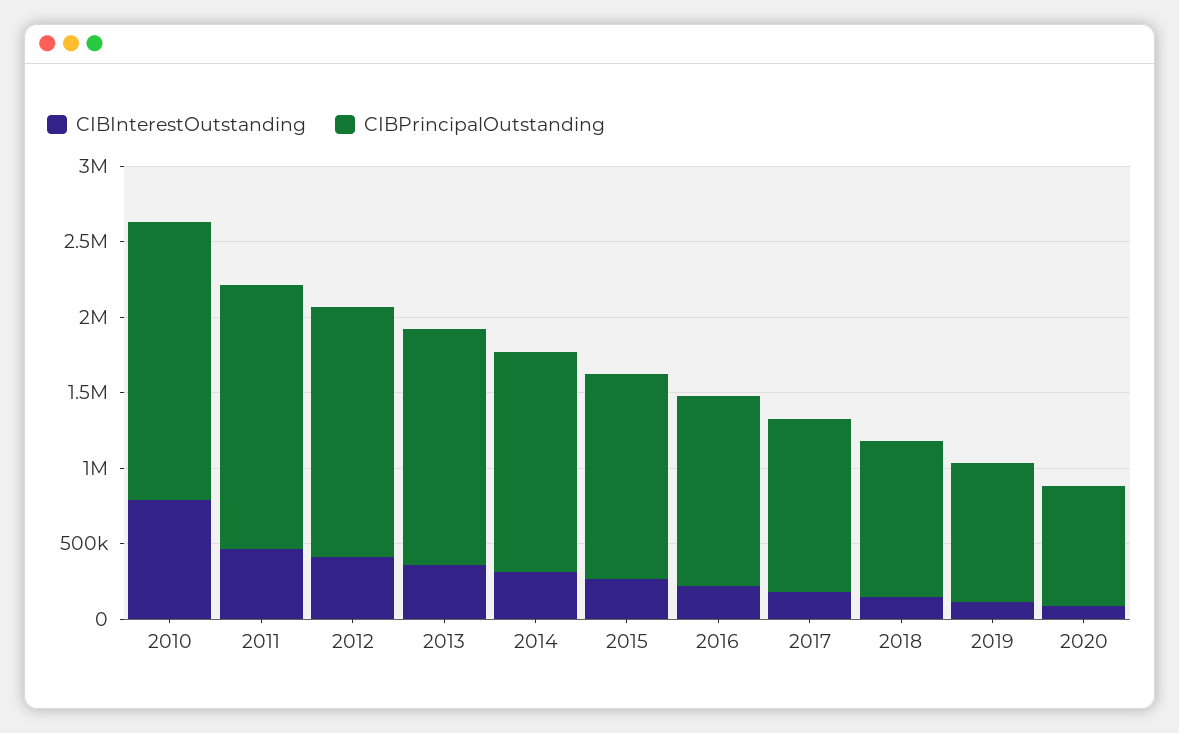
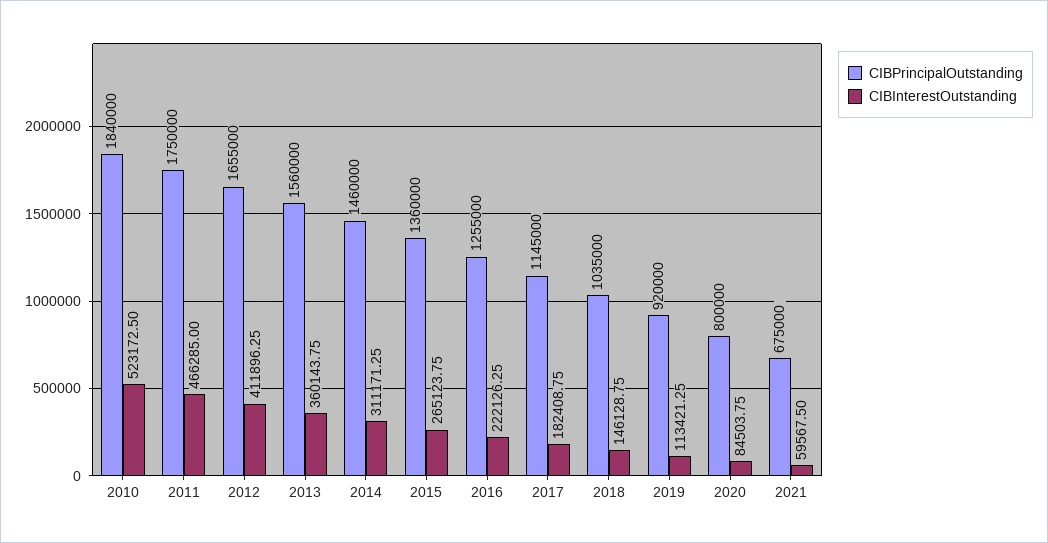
CIBInterestOutstanding, 2010: 800000 -> 523172.5
CIBPrincipalOutstanding, 2021: none -> 675000
CIBInterestOutstanding, 2021: none -> 59567.5

